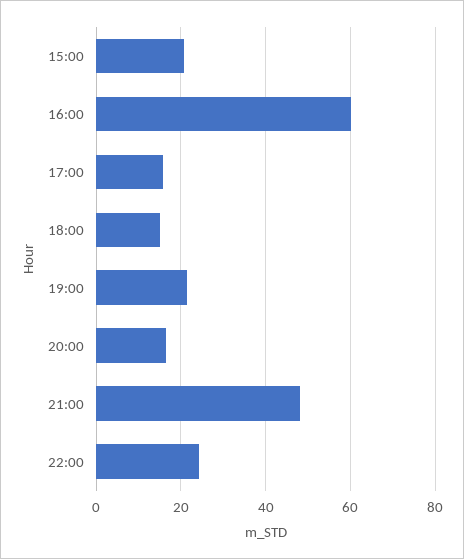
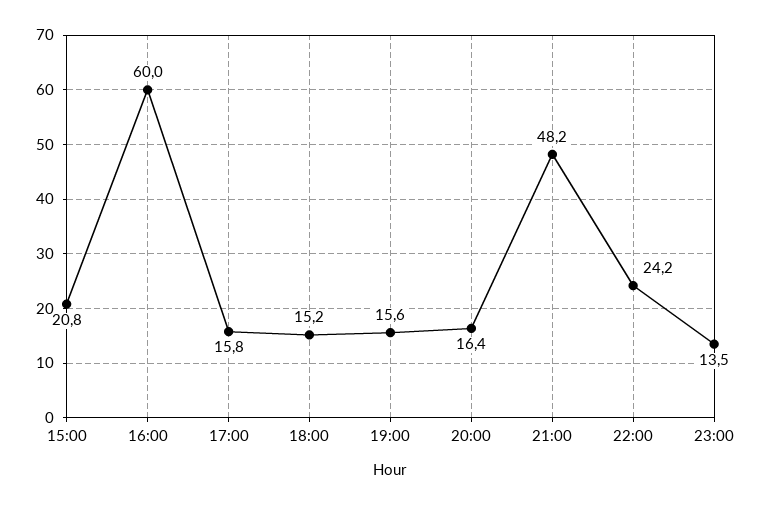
19:00: 22 -> 15.6
23:00: none -> 13.5

